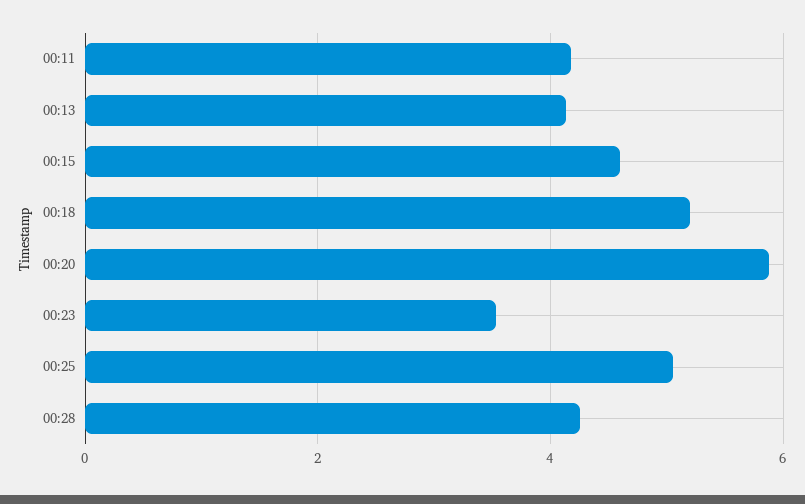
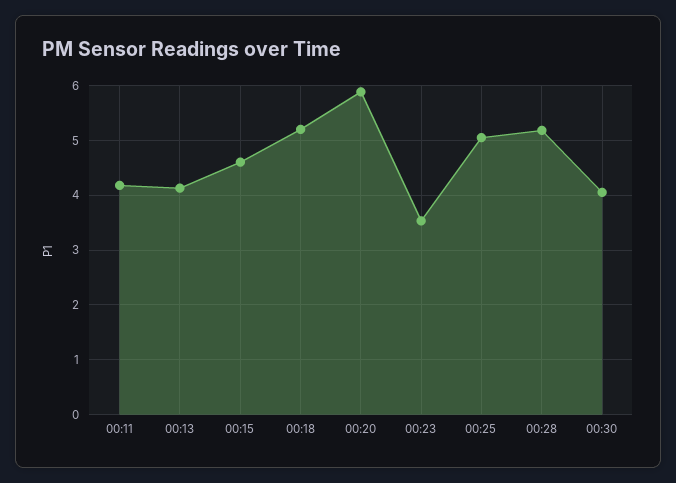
00:28: 4.2 -> 5.2
00:30: none -> 4

